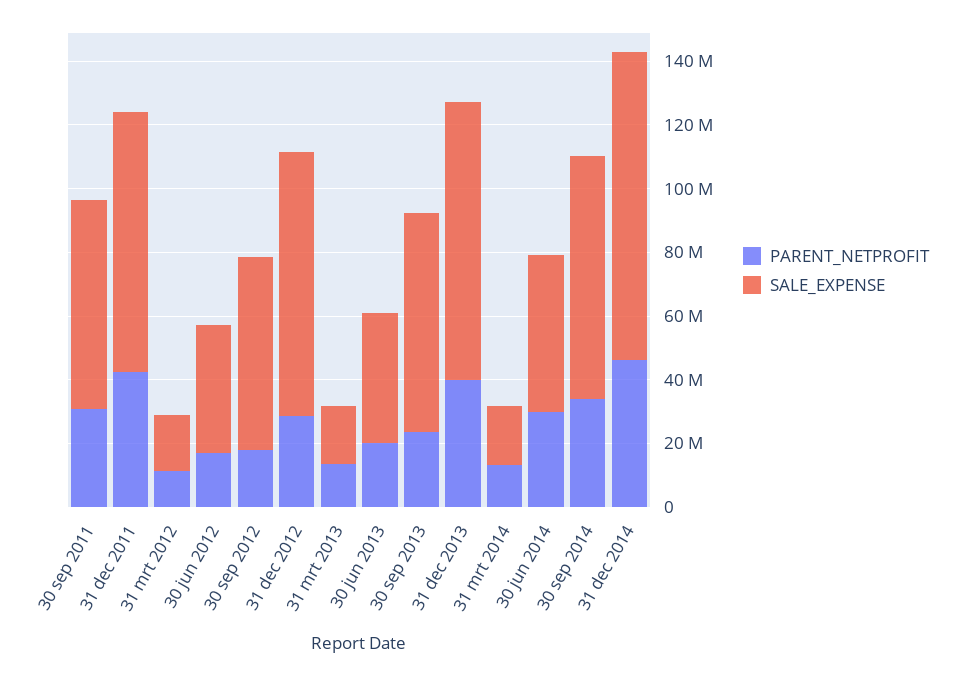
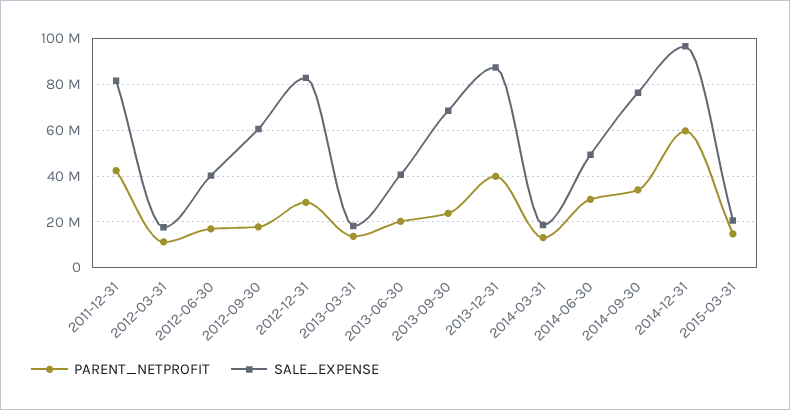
PARENT_NETPROFIT, 30 sep 2011: 30000000 -> none
SALE_EXPENSE, 30 sep 2011: 65000000 -> none
PARENT_NETPROFIT, 31 dec 2014: 45000000 -> 60000000
PARENT_NETPROFIT, 2015-03-31: none -> 15000000
SALE_EXPENSE, 2015-03-31: none -> 20000000

